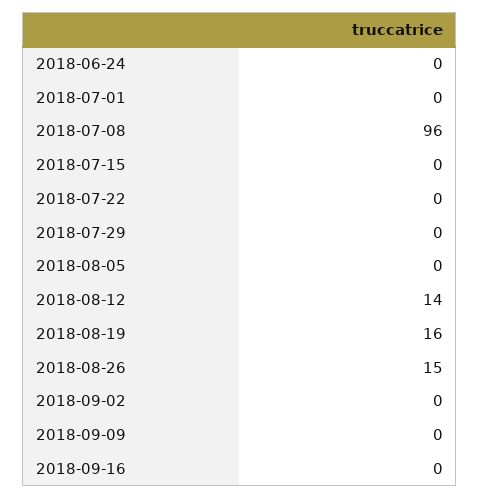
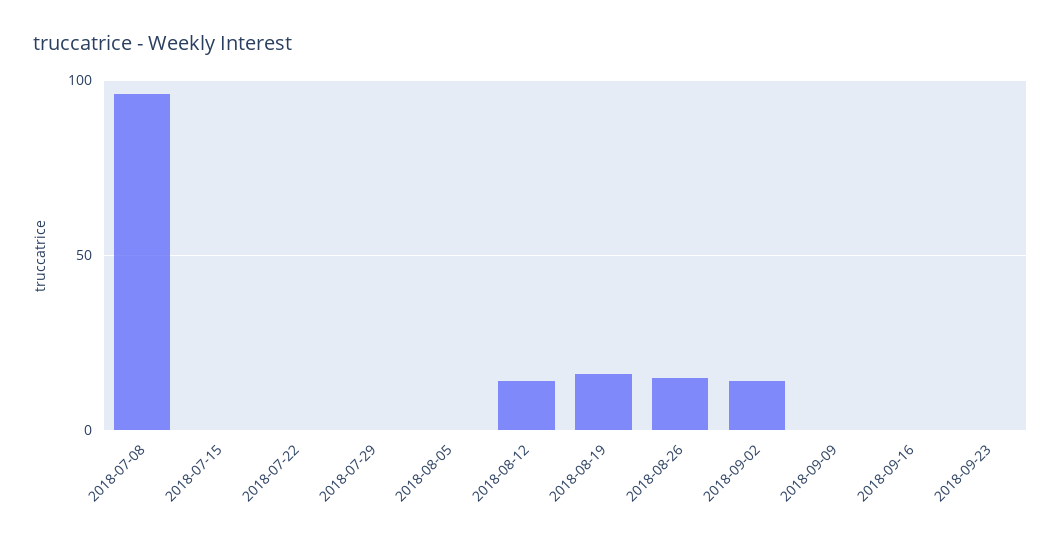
2018-06-24: 0 -> none
2018-07-01: 0 -> none
2018-09-02: 0 -> 15
2018-09-23: none -> 0

